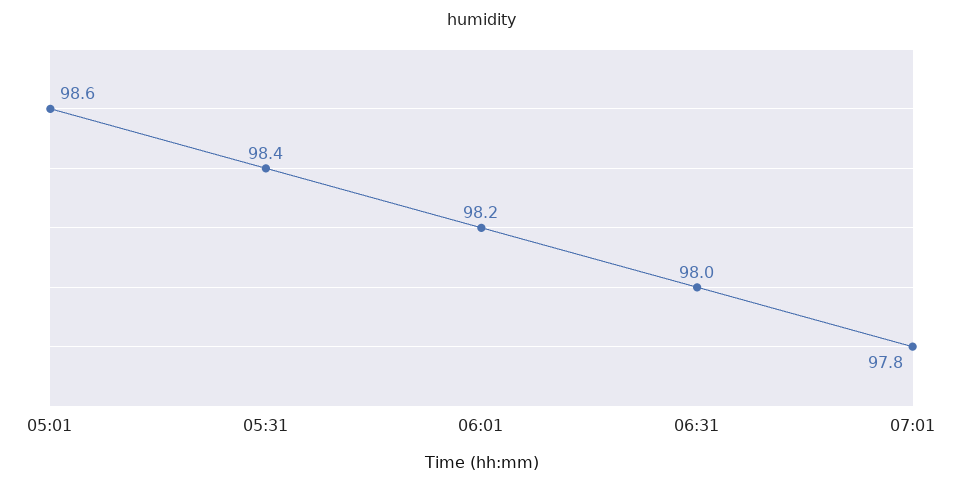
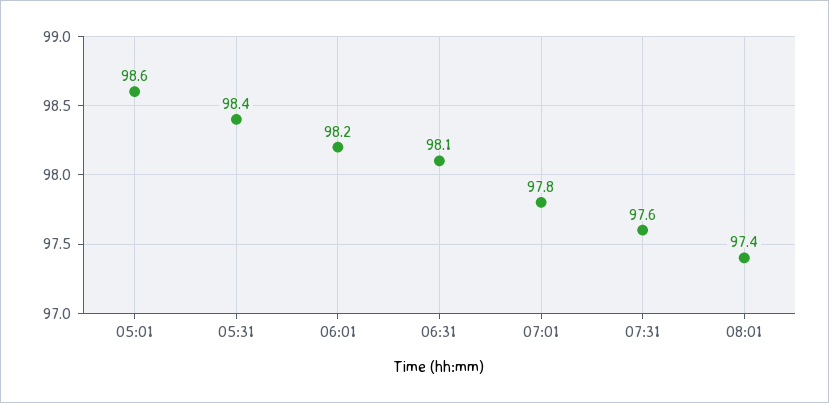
06:31: 98 -> 98.1
07:31: none -> 97.6
08:01: none -> 97.4

